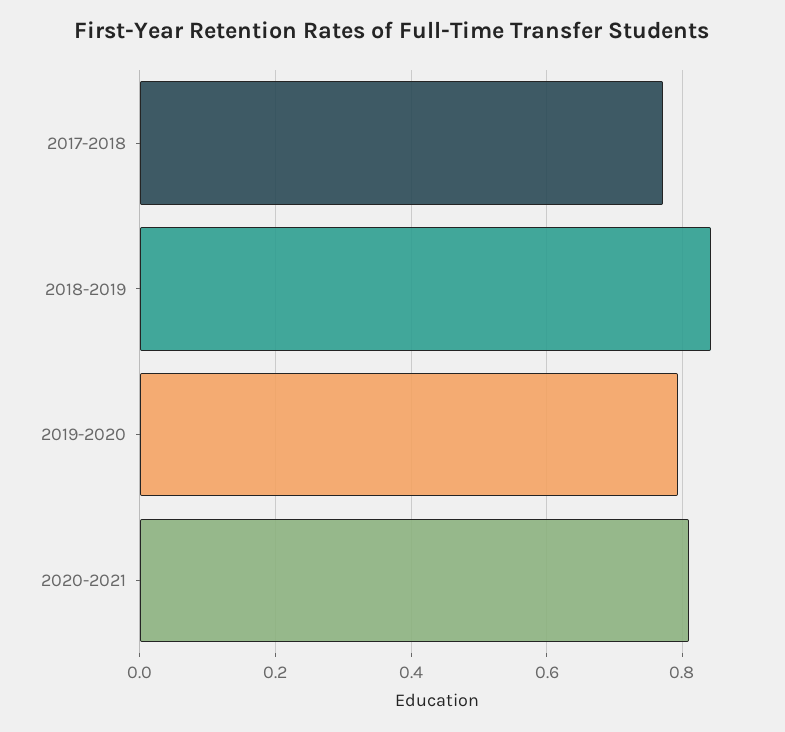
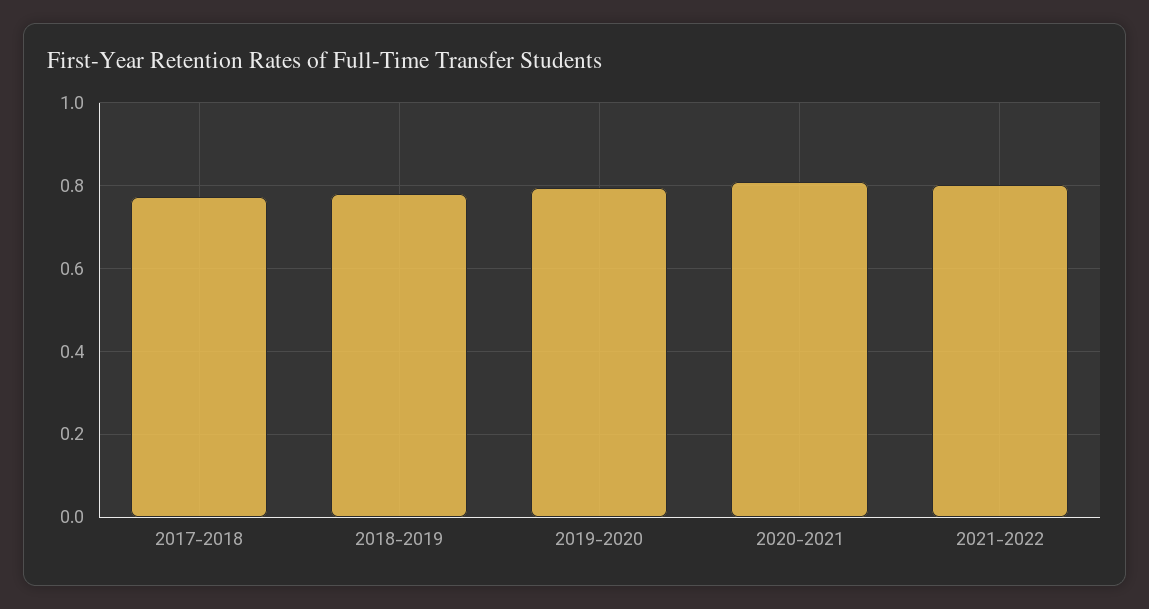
2018-2019: 0.84 -> 0.78
2021-2022: none -> 0.8

